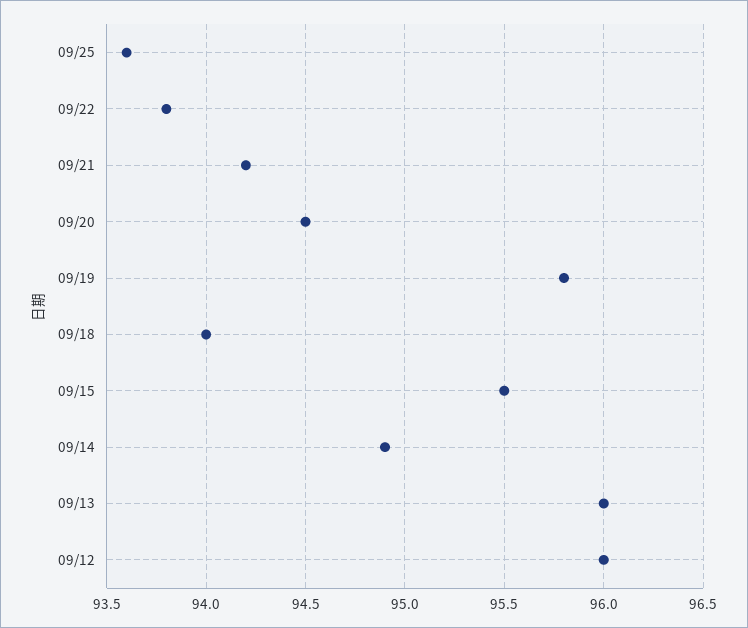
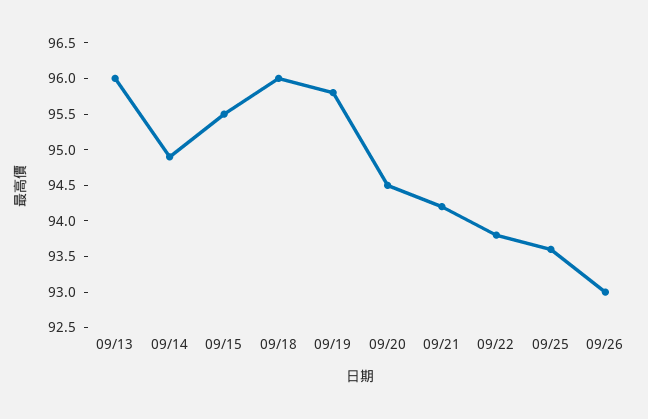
09/18: 94 -> 96
09/12: 96 -> none
09/26: none -> 93

